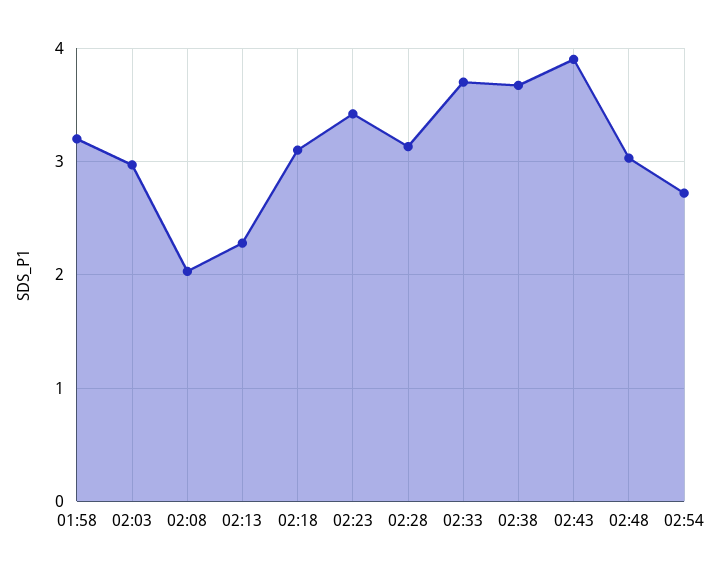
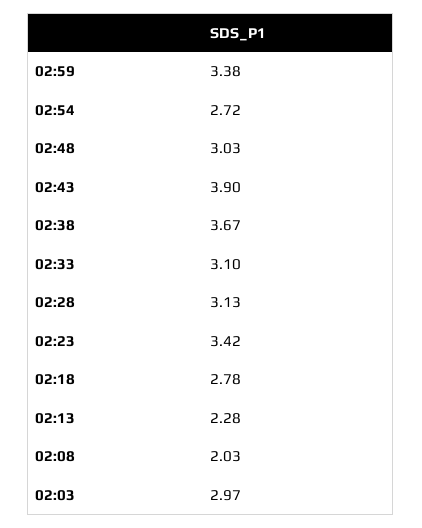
01:58: 3.2 -> none
02:18: 3.1 -> 2.78
02:33: 3.7 -> 3.1
02:59: none -> 3.38

